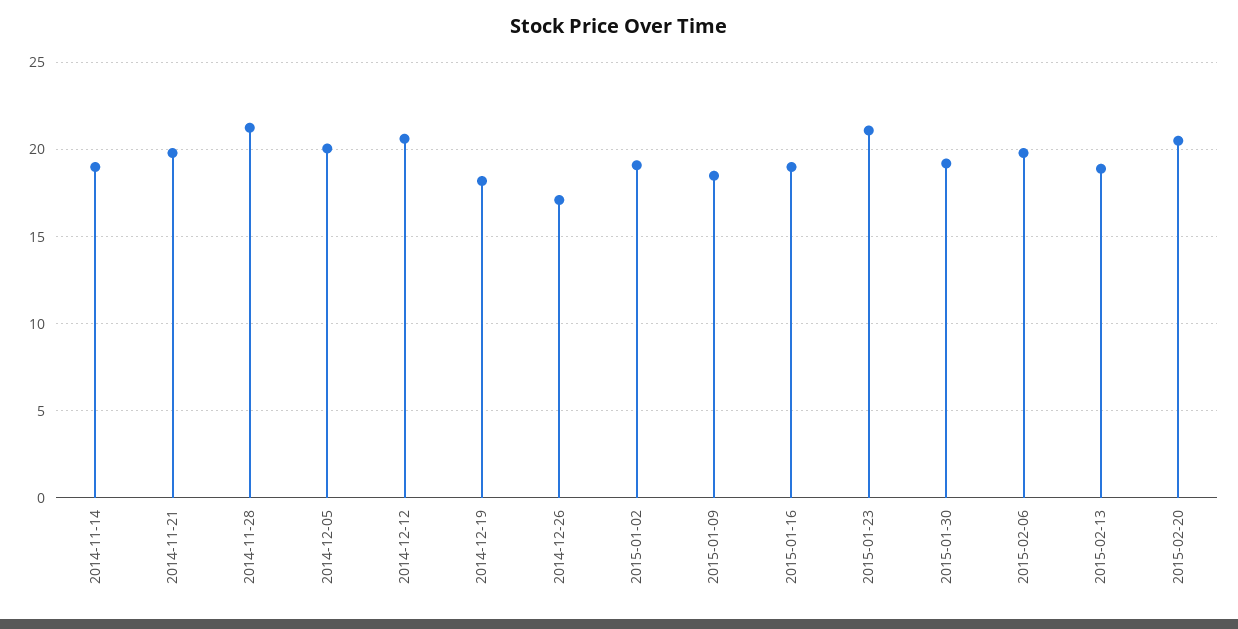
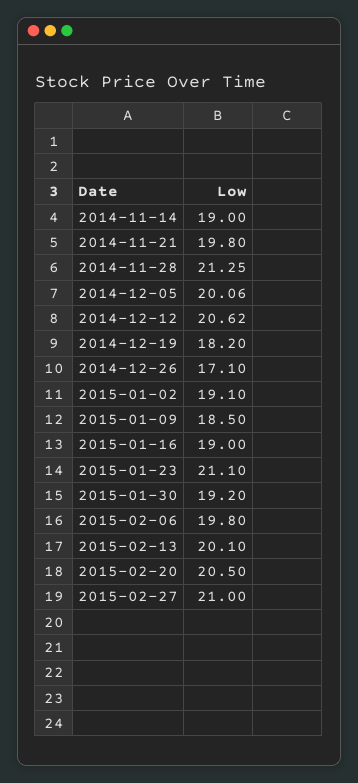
2015-02-13: 19 -> 20.1
2015-02-27: none -> 21

